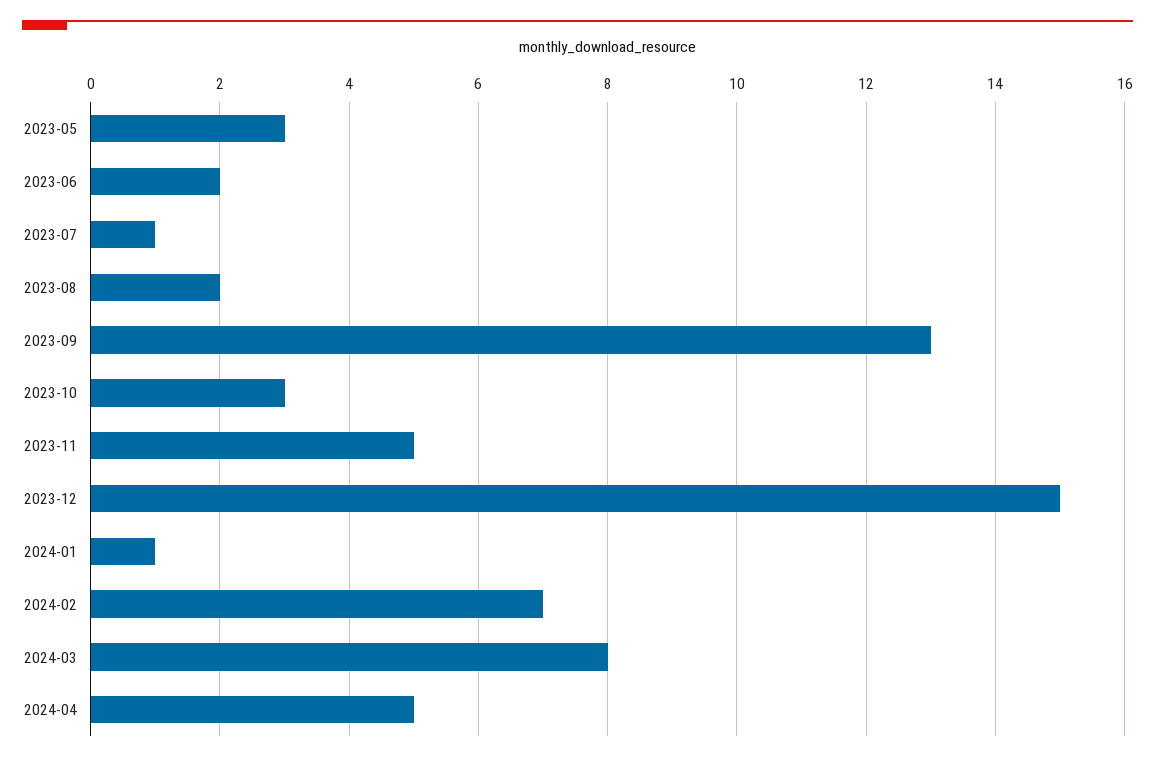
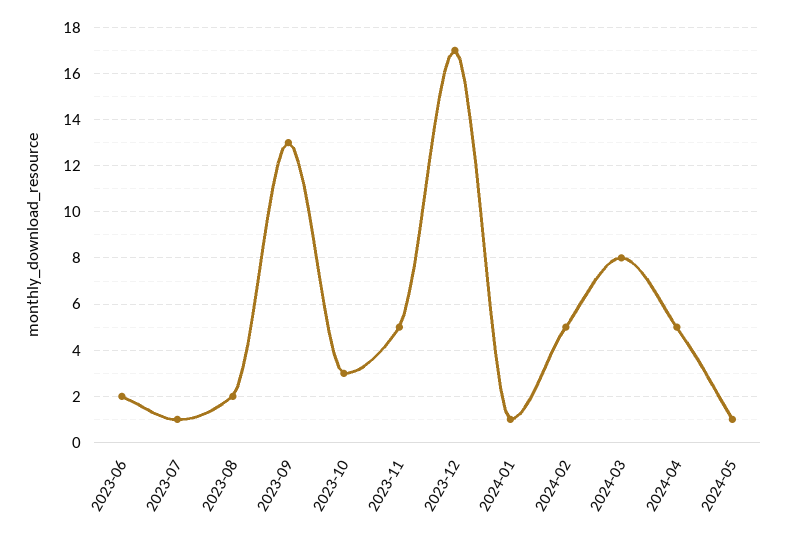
2023-05: 3 -> none
2023-12: 15 -> 17
2024-02: 7 -> 5
2024-05: none -> 1

